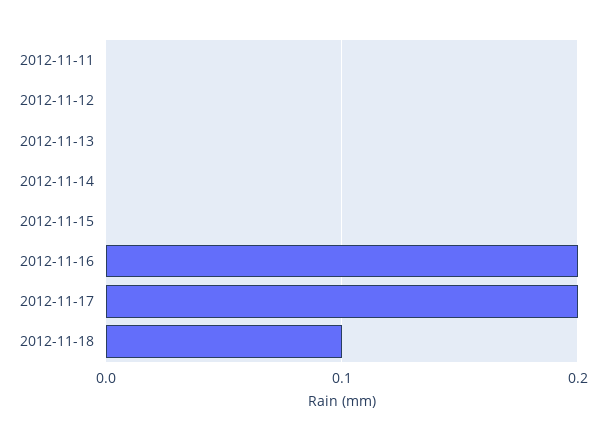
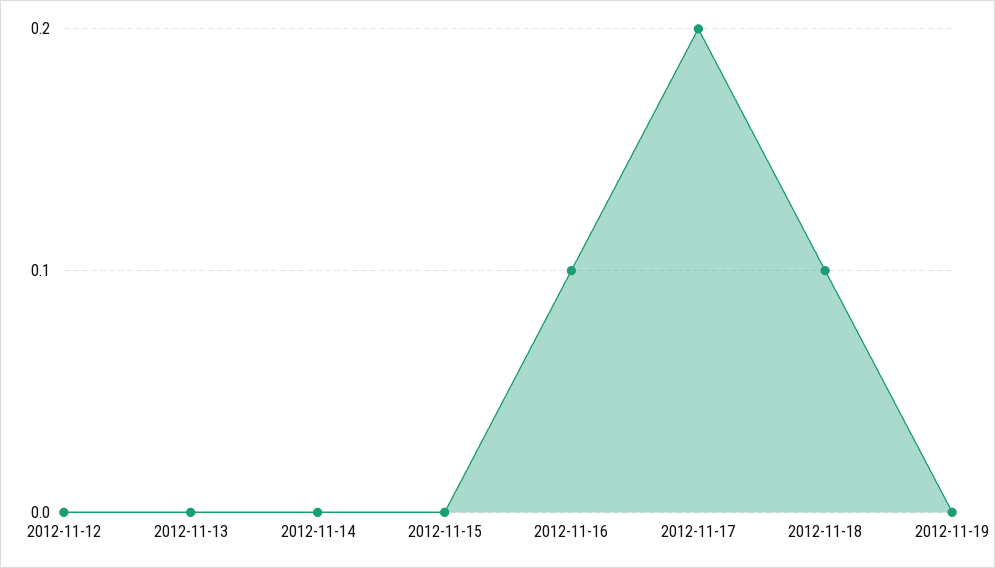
2012-11-11: 0 -> none
2012-11-16: 0.2 -> 0.1
2012-11-19: none -> 0

